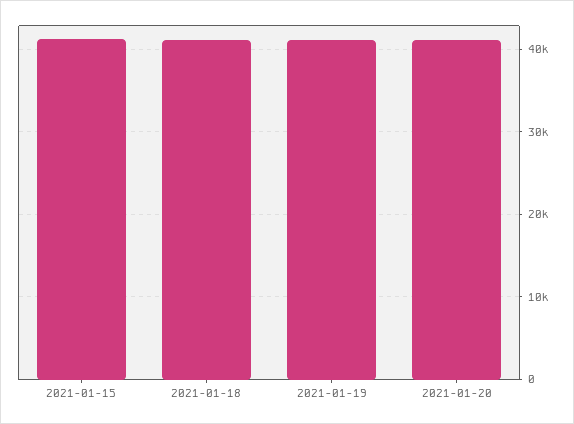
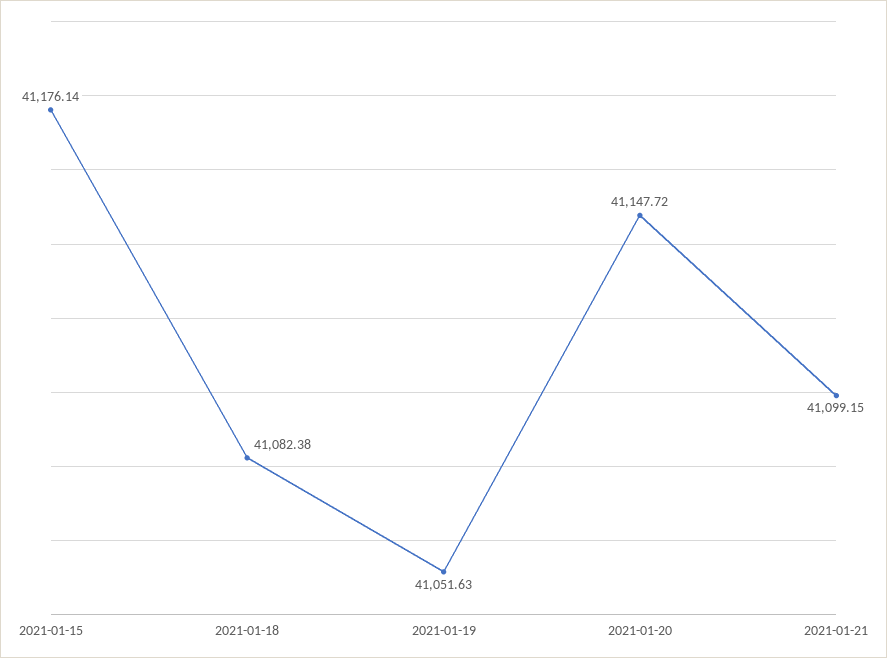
2021-01-21: none -> 41099.15

